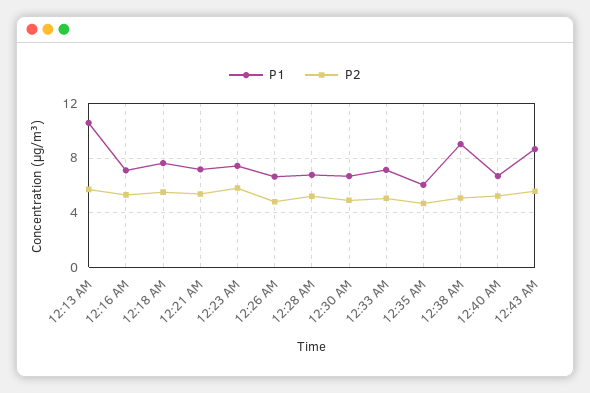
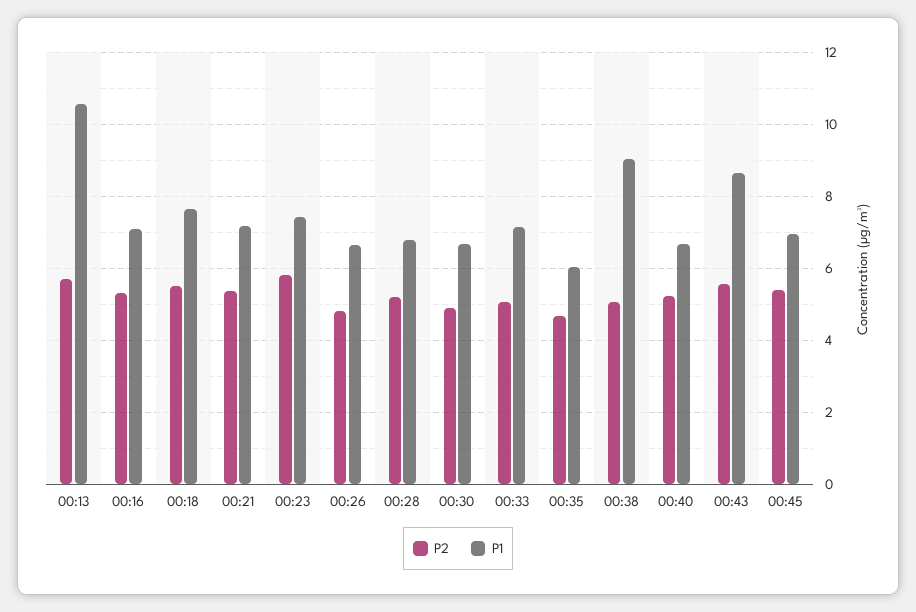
P2, 00:45: none -> 5.4
P1, 00:45: none -> 7

